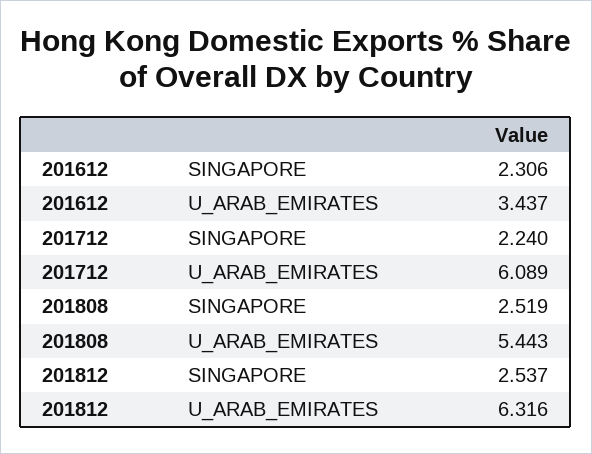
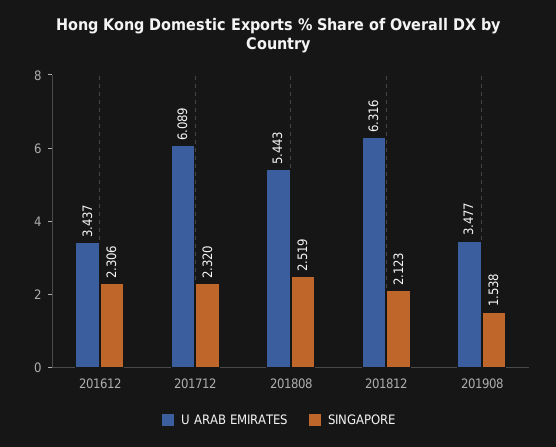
SINGAPORE, 201712: 2.24 -> 2.32
SINGAPORE, 201812: 2.537 -> 2.123
U_ARAB_EMIRATES, 201908: none -> 3.477
SINGAPORE, 201908: none -> 1.538

